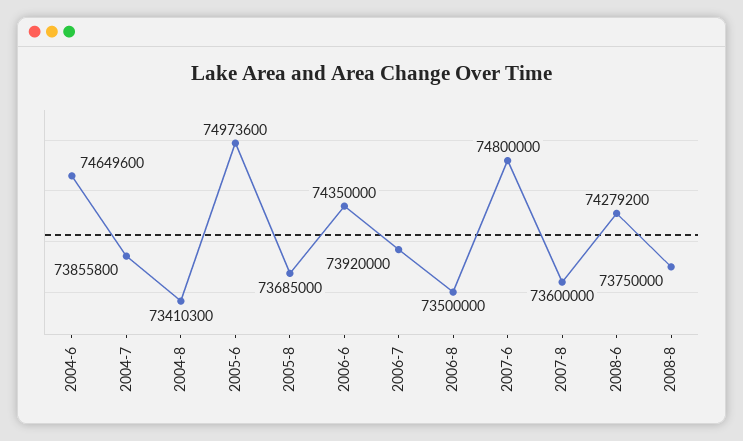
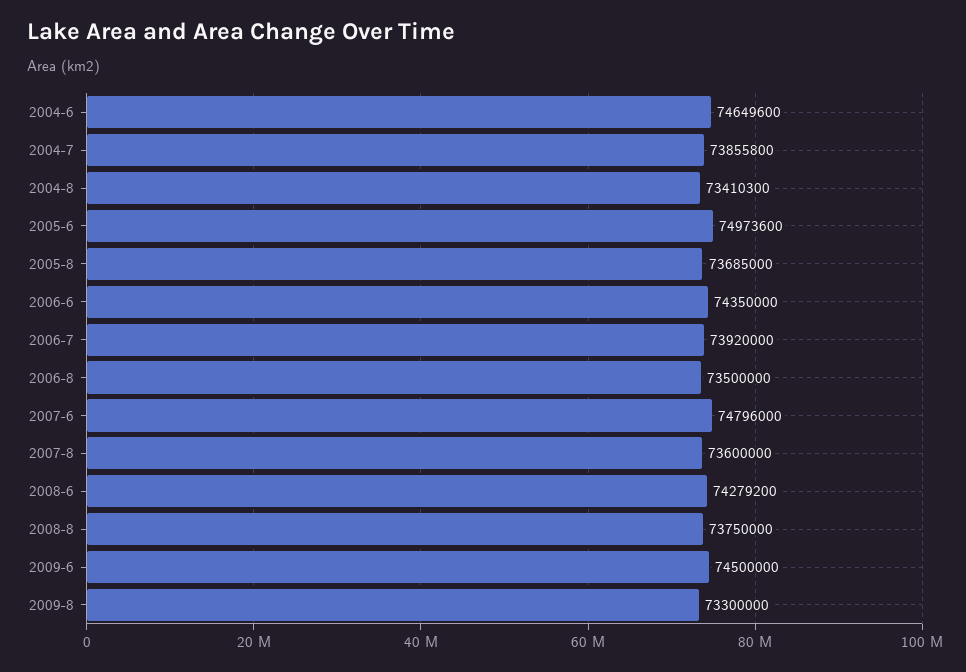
2007-6: 74800000 -> 74796000
2009-6: none -> 74500000
2009-8: none -> 73300000

